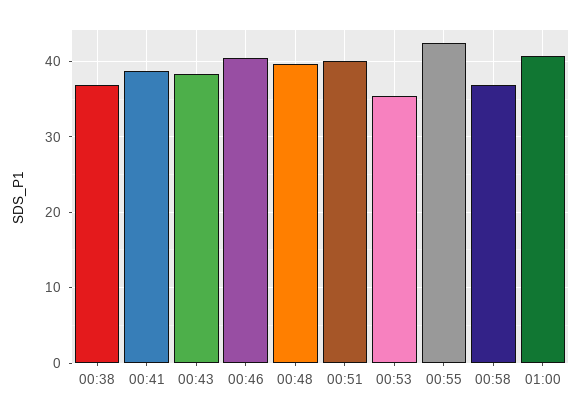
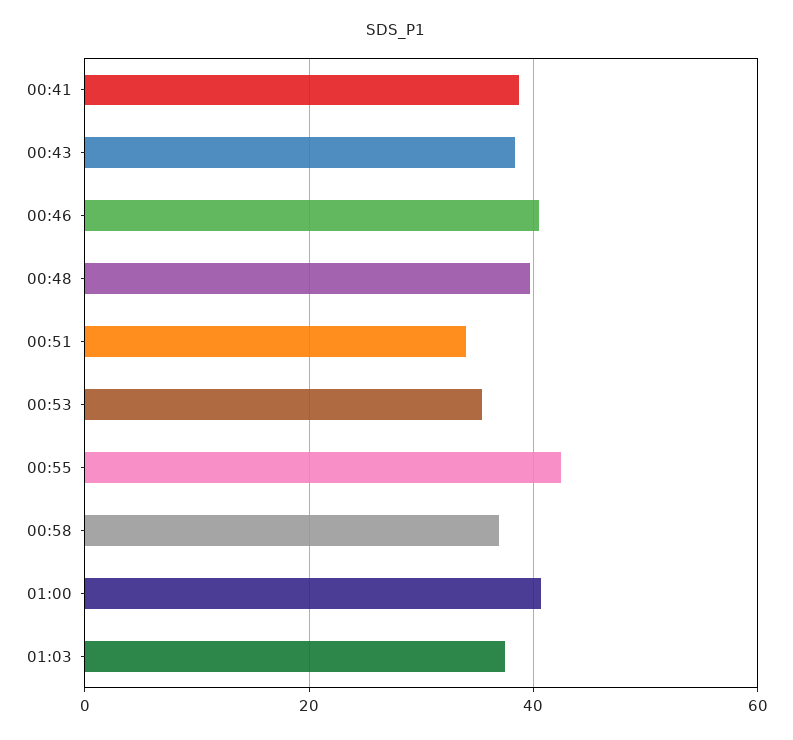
00:38: 37 -> none
00:51: 40 -> 34
01:03: none -> 38

